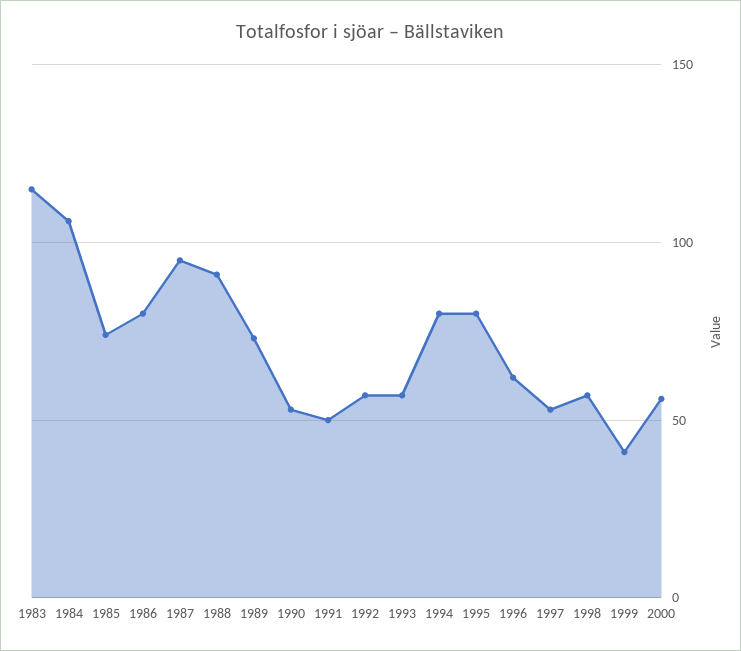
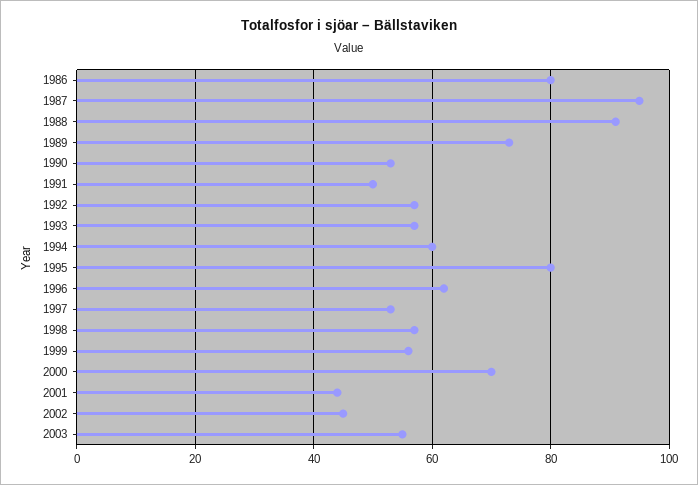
1983: 115 -> none
1984: 105 -> none
1985: 75 -> none
1994: 80 -> 60
1999: 40 -> 55
2000: 55 -> 70
2001: none -> 45
2002: none -> 45
2003: none -> 55

